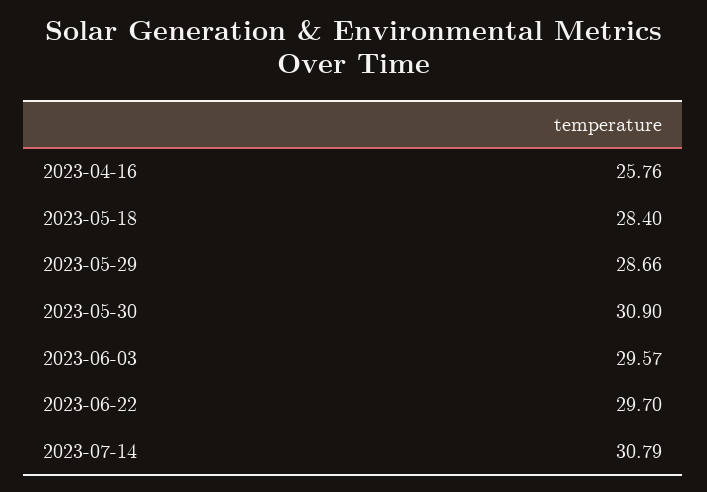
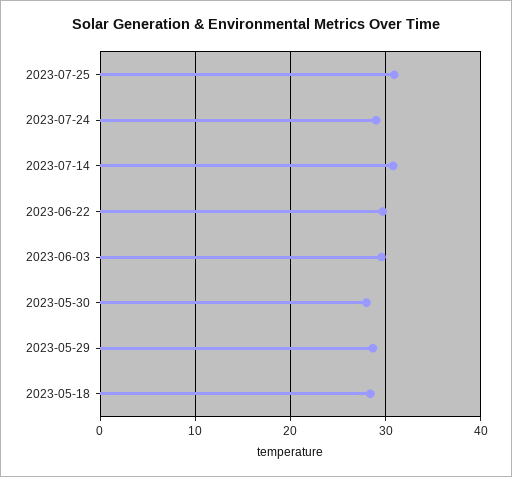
2023-04-16: 25.76 -> none
2023-05-30: 30.9 -> 28
2023-07-25: none -> 31
2023-07-24: none -> 29

